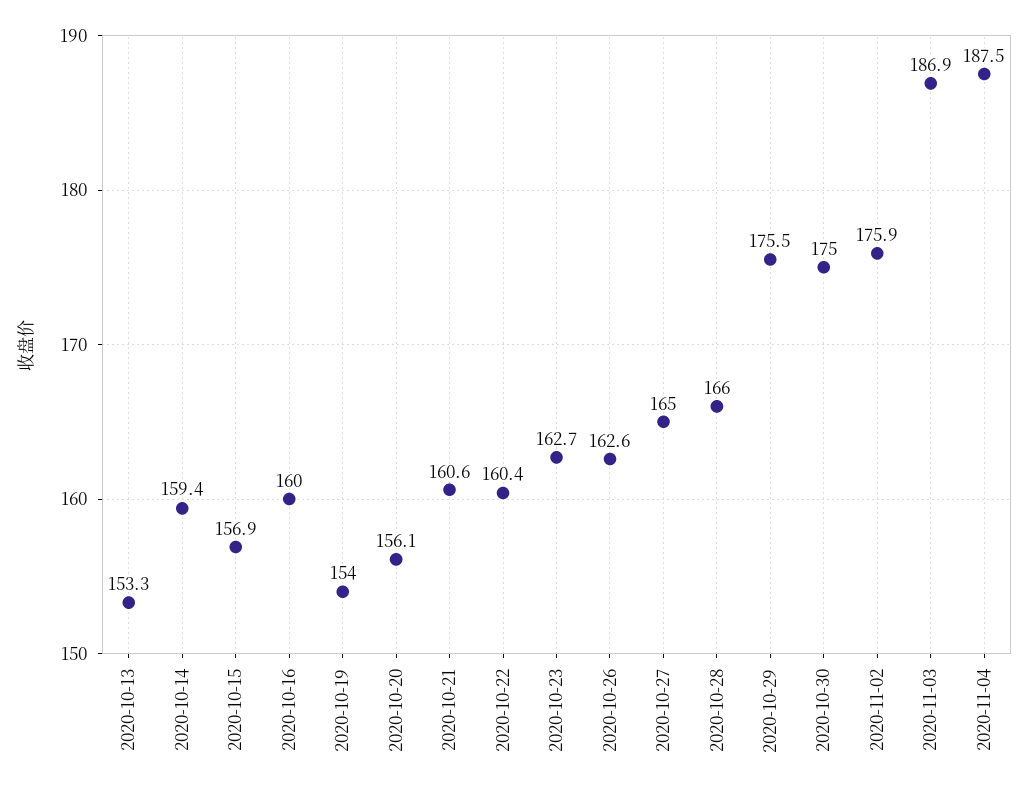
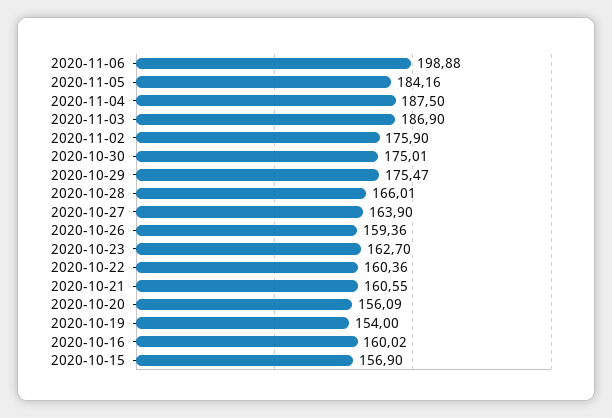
2020-10-13: 153.3 -> none
2020-10-14: 159.4 -> none
2020-10-26: 162.6 -> 159.36
2020-10-27: 165 -> 163.9
2020-11-06: none -> 198.88
2020-11-05: none -> 184.16

